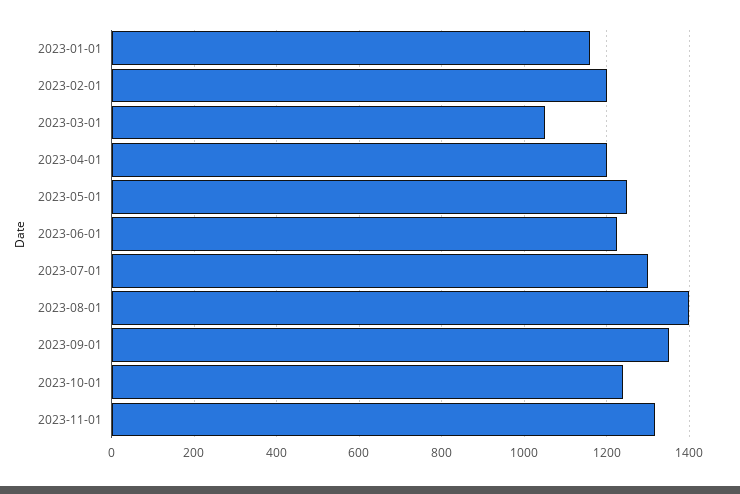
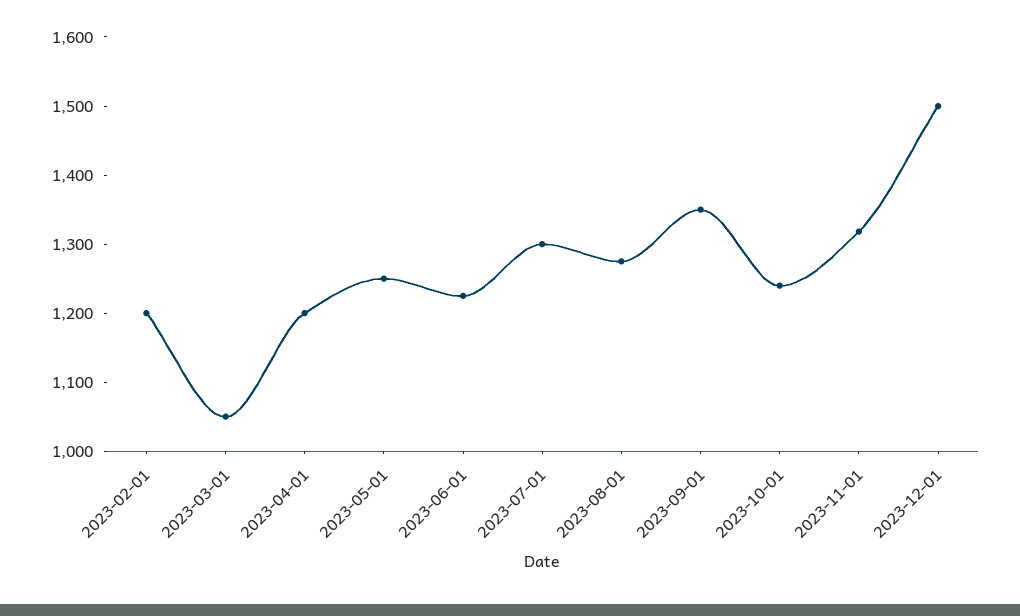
2023-01-01: 1160 -> none
2023-08-01: 1400 -> 1280
2023-12-01: none -> 1500

